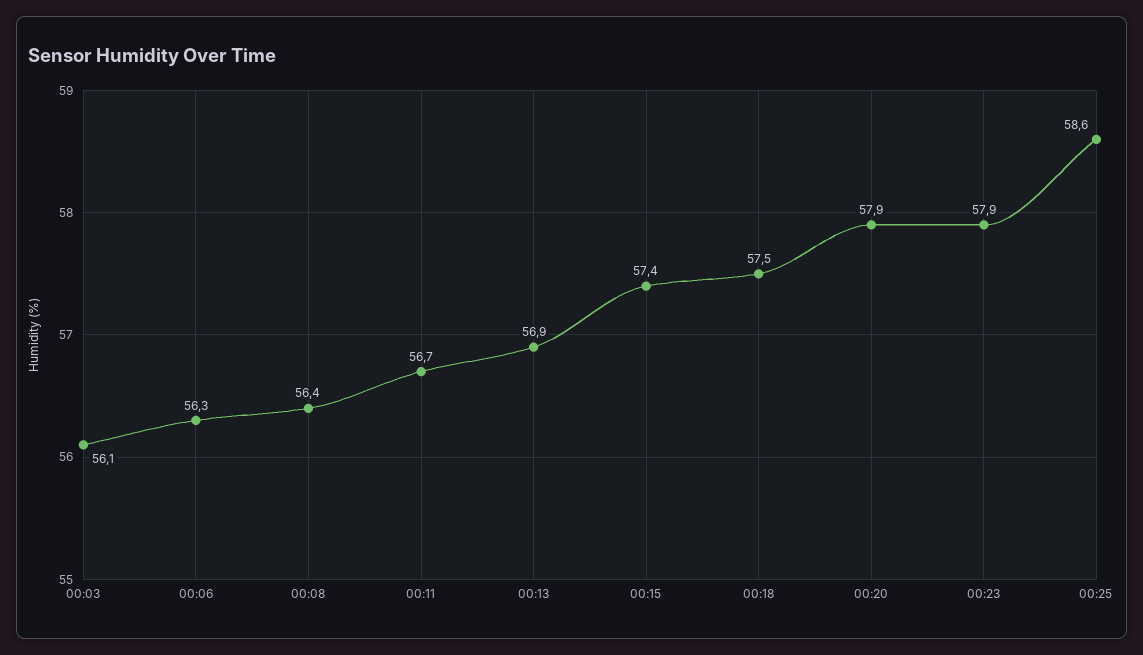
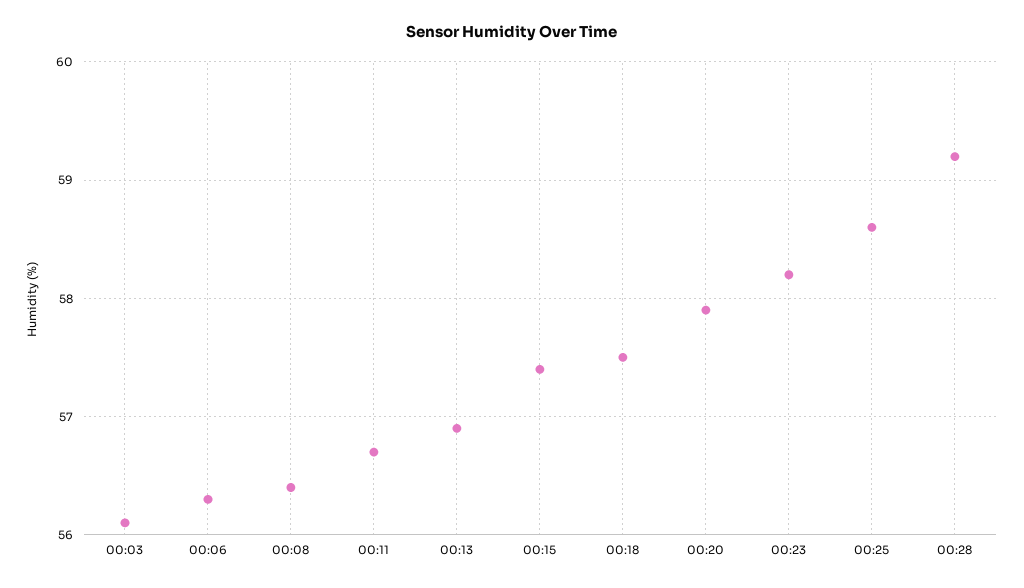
00:23: 57.9 -> 58.2
00:28: none -> 59.2

